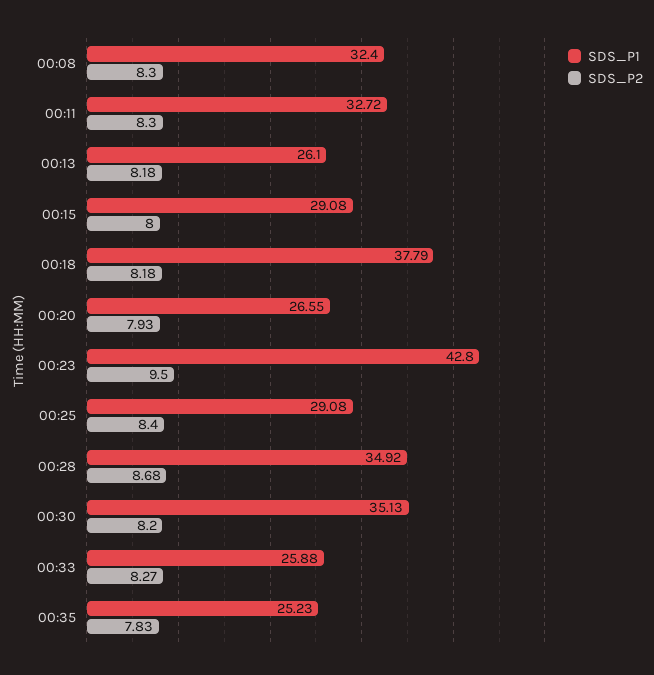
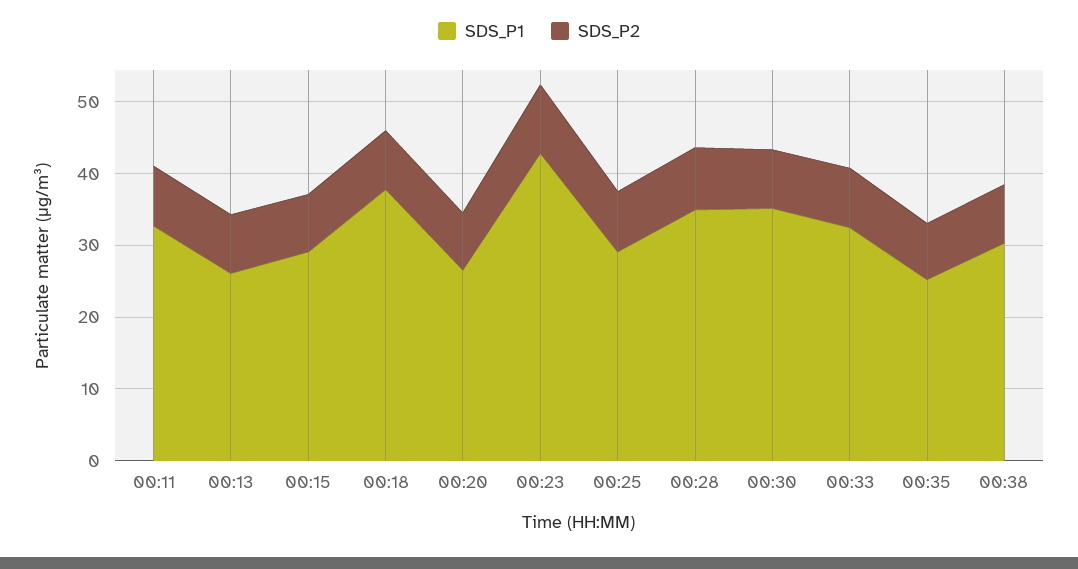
SDS_P1, 00:08: 32.4 -> none
SDS_P2, 00:08: 8.3 -> none
SDS_P1, 00:33: 25.88 -> 32
SDS_P1, 00:38: none -> 30
SDS_P2, 00:38: none -> 8

